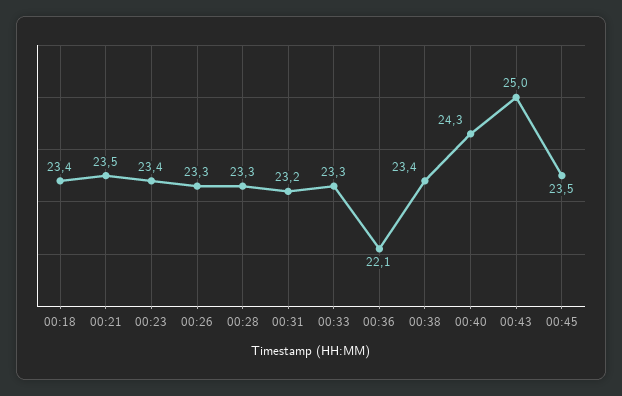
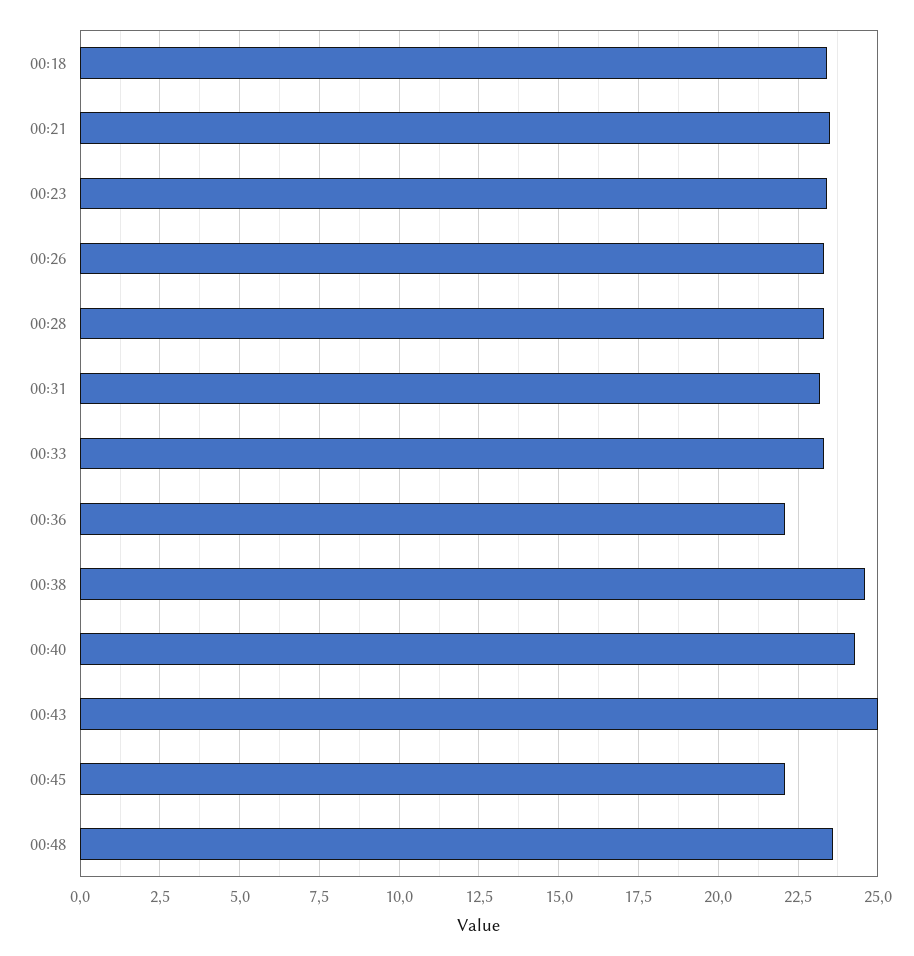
00:38: 23.4 -> 24.5
00:45: 23.5 -> 22
00:48: none -> 23.5

